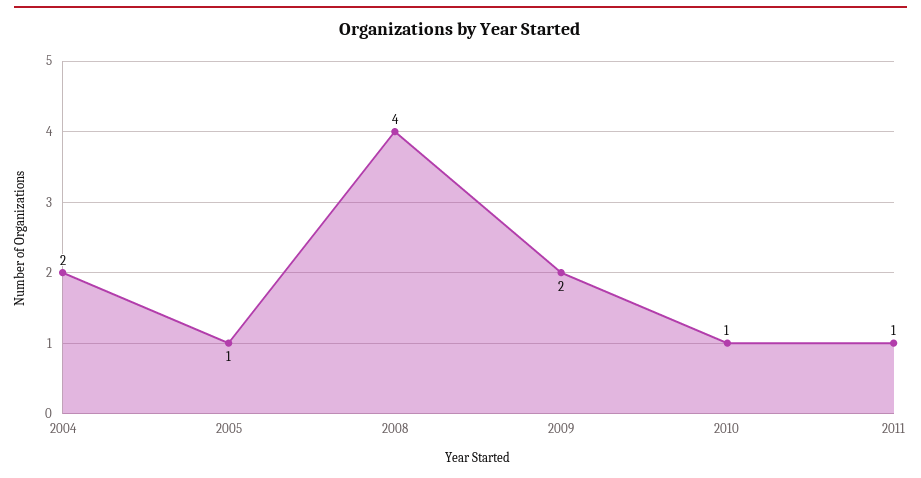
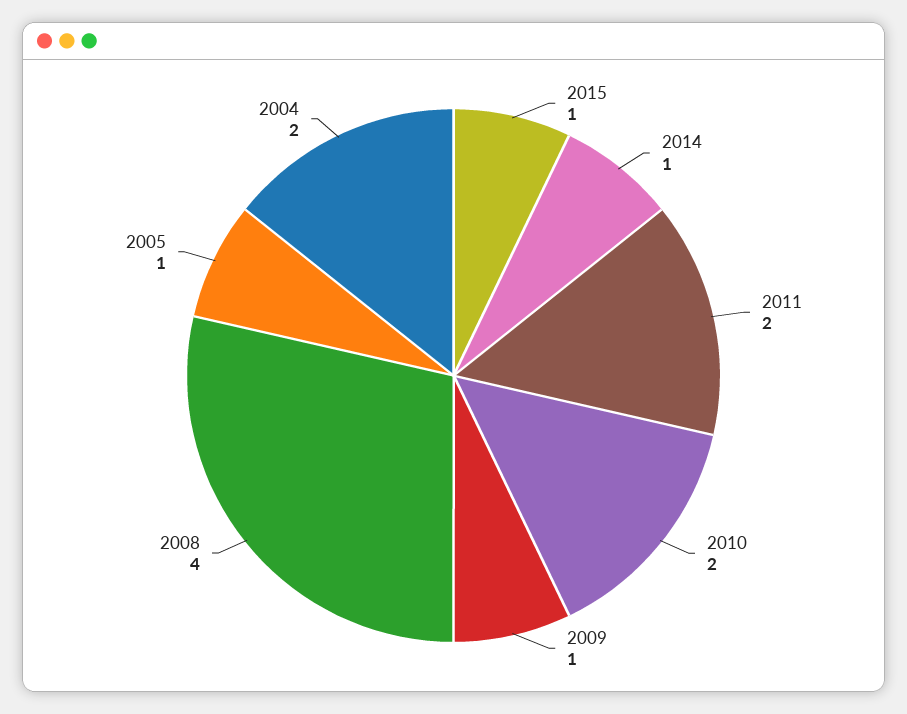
2009: 2 -> 1
2010: 1 -> 2
2011: 1 -> 2
2015: none -> 1
2014: none -> 1

